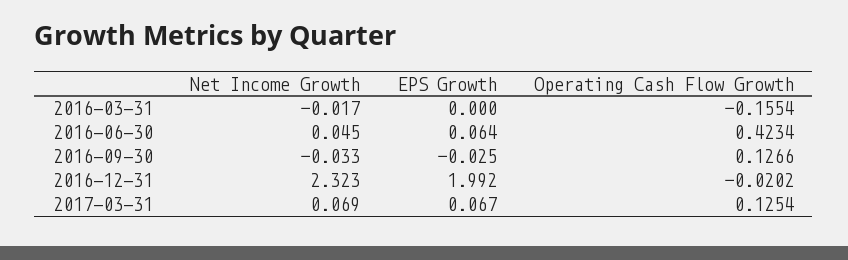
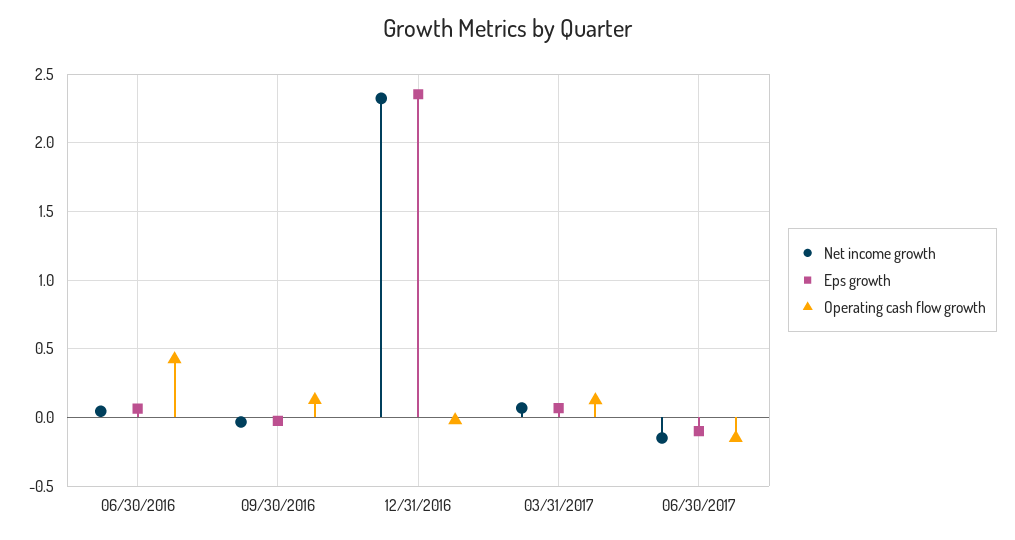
Net Income Growth, 2016-03-31: -0.017 -> none
EPS Growth, 2016-03-31: 0 -> none
Operating Cash Flow Growth, 2016-03-31: -0.1554 -> none
EPS Growth, 2016-12-31: 1.992 -> 2.35
Net Income Growth, 06/30/2017: none -> -0.15
EPS Growth, 06/30/2017: none -> -0.1
Operating Cash Flow Growth, 06/30/2017: none -> -0.15

